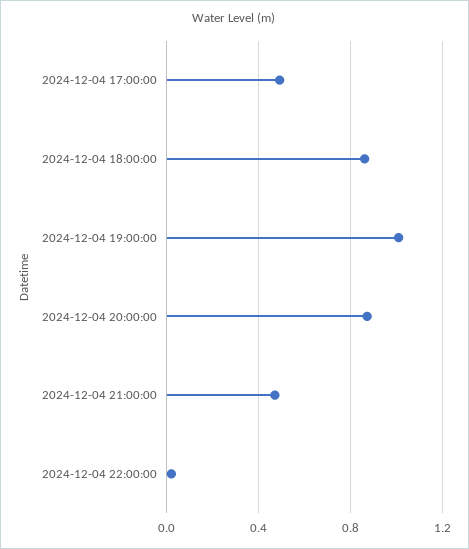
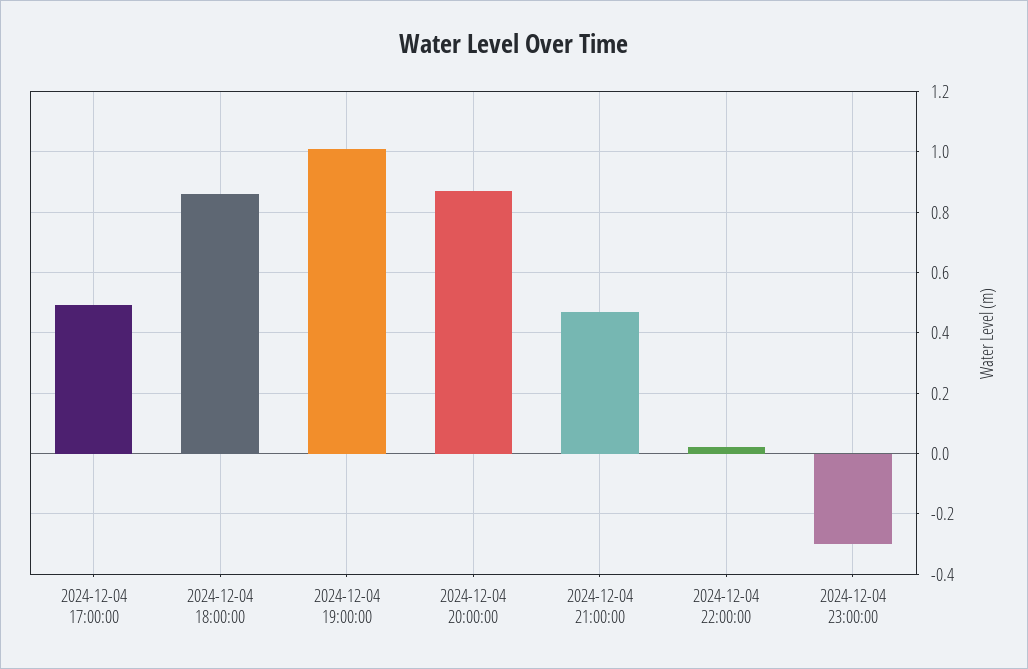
2024-12-04 23:00:00: none -> -0.3

